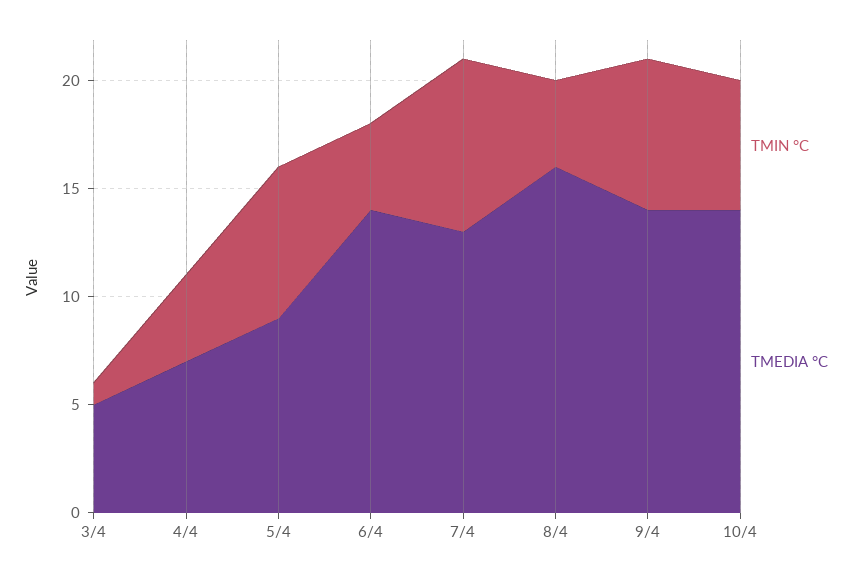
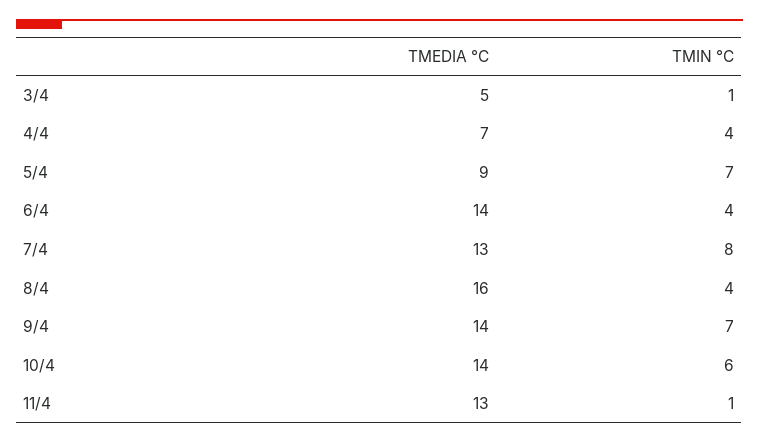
TMEDIA °C, 11/4: none -> 13
TMIN °C, 11/4: none -> 1

